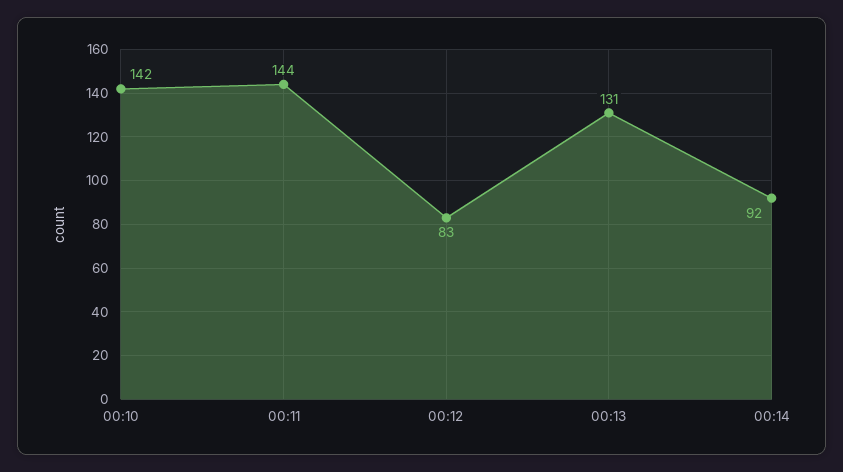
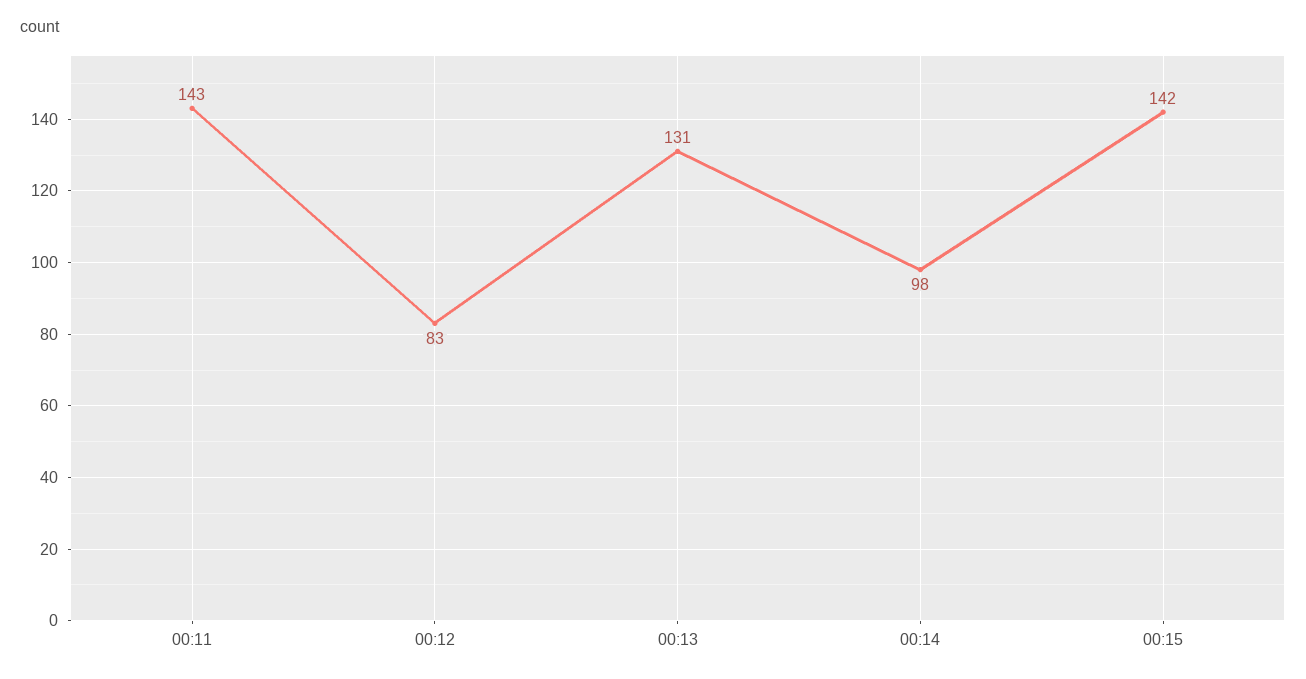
00:10: 142 -> none
00:11: 144 -> 143
00:14: 92 -> 98
00:15: none -> 142

